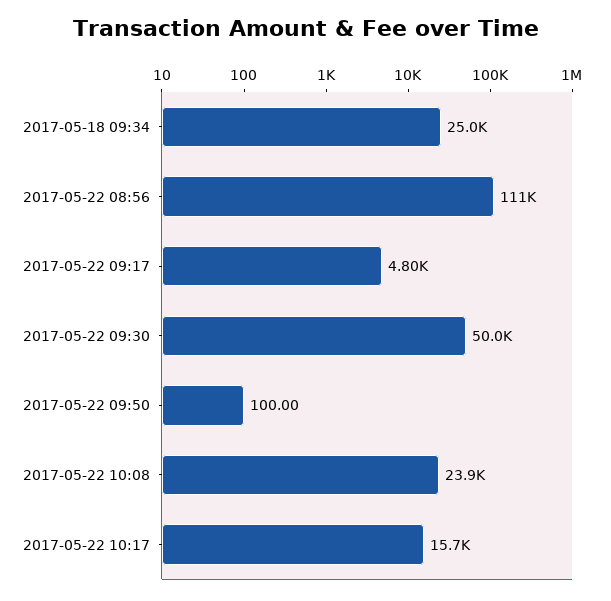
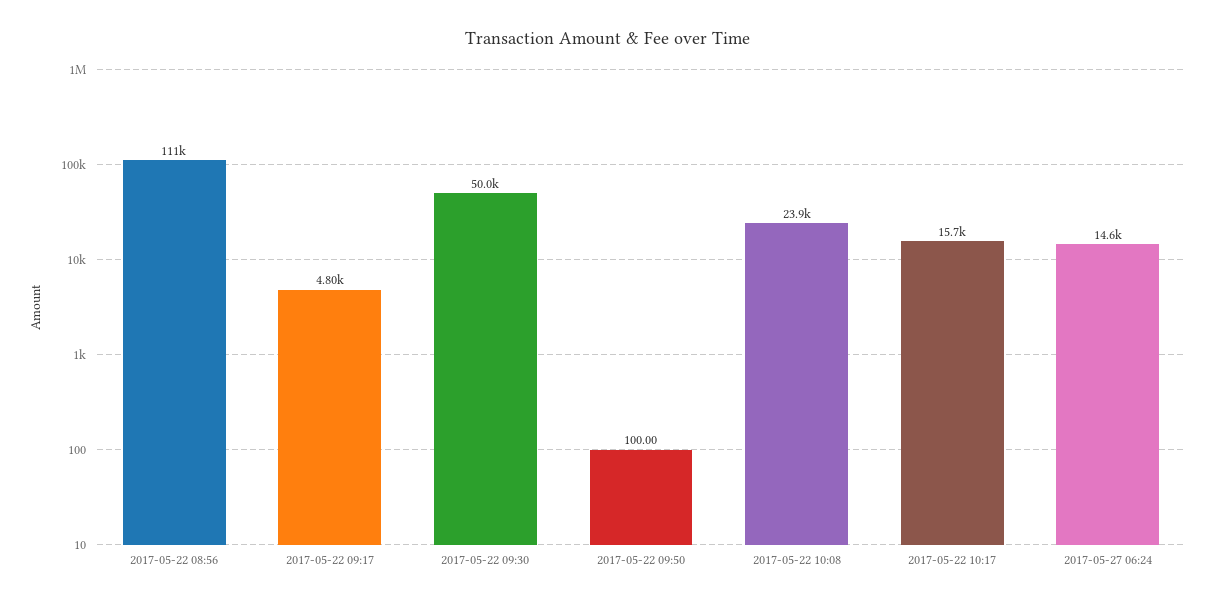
2017-05-18 09:34: 25000 -> none
2017-05-27 06:24: none -> 14600

